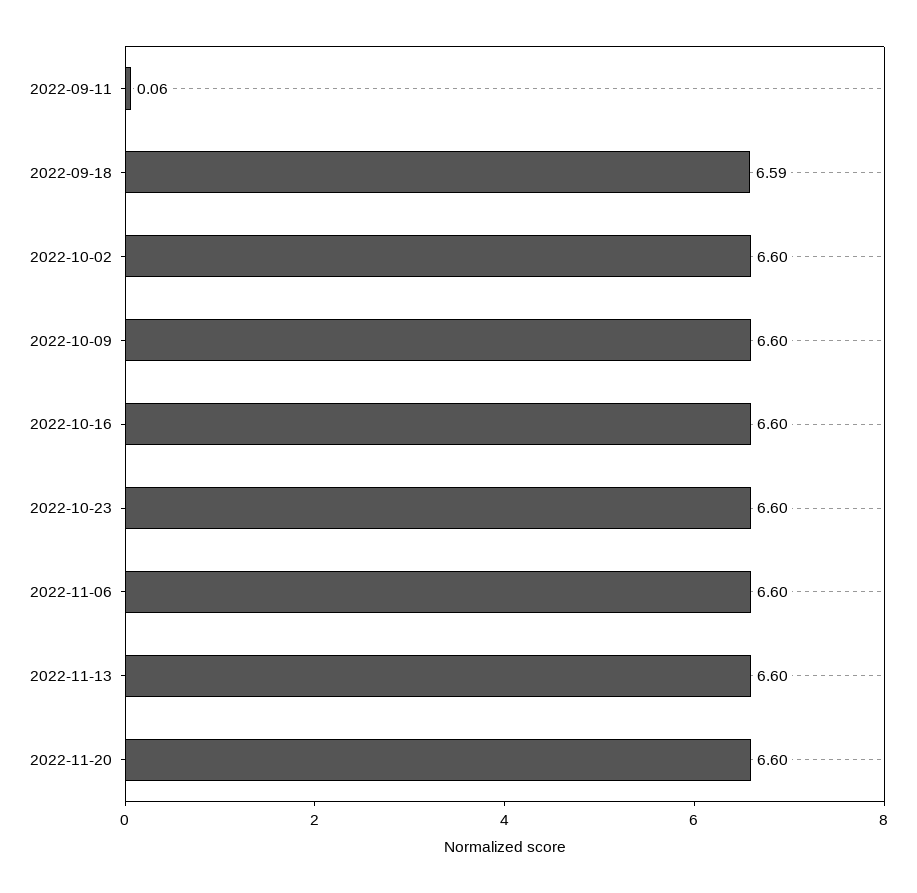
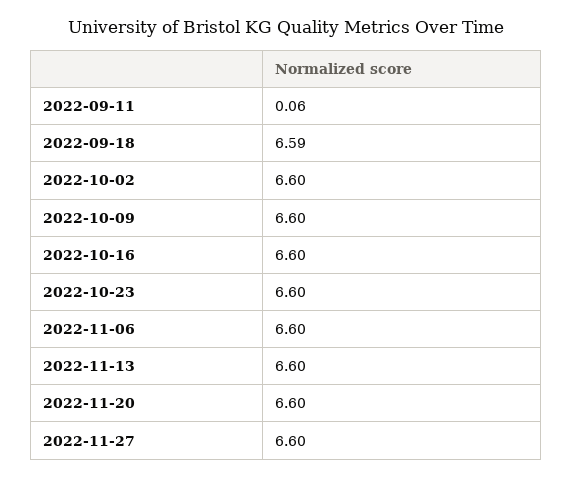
2022-11-27: none -> 6.6

